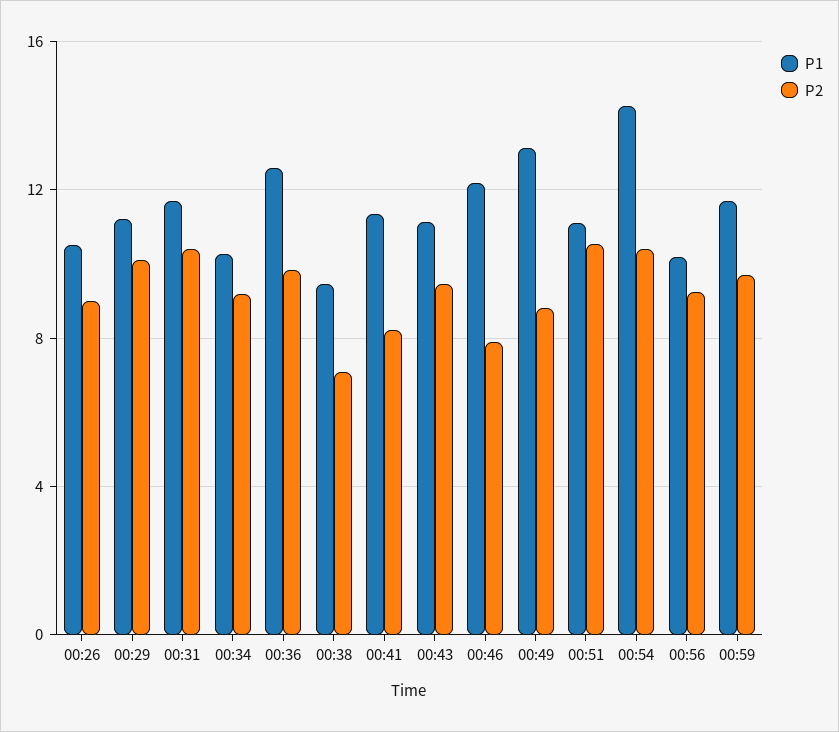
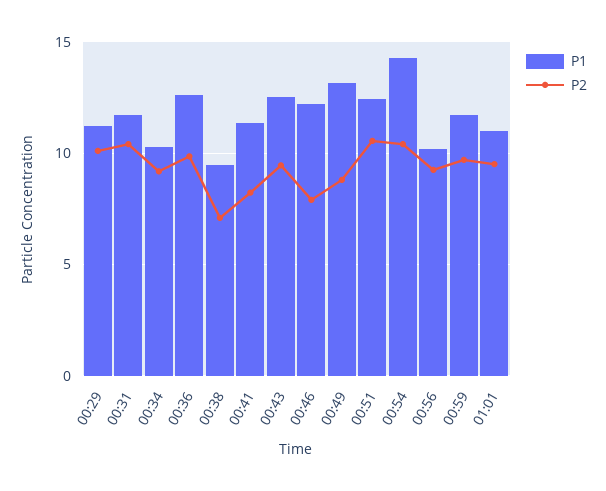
P1, 00:26: 10.5 -> none
P2, 00:26: 9 -> none
P1, 00:43: 11 -> 12.5
P1, 00:51: 11 -> 12.5
P1, 01:01: none -> 11
P2, 01:01: none -> 9.5

